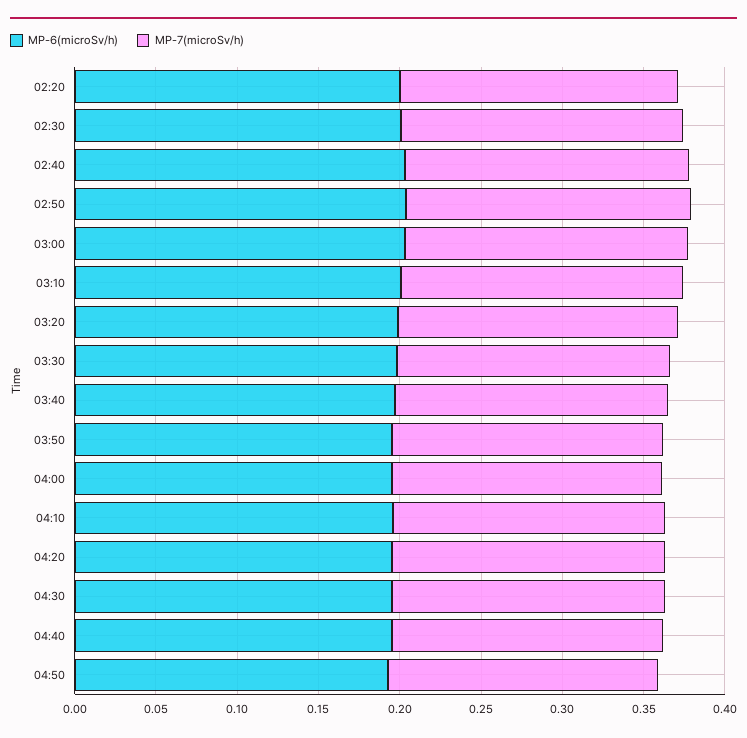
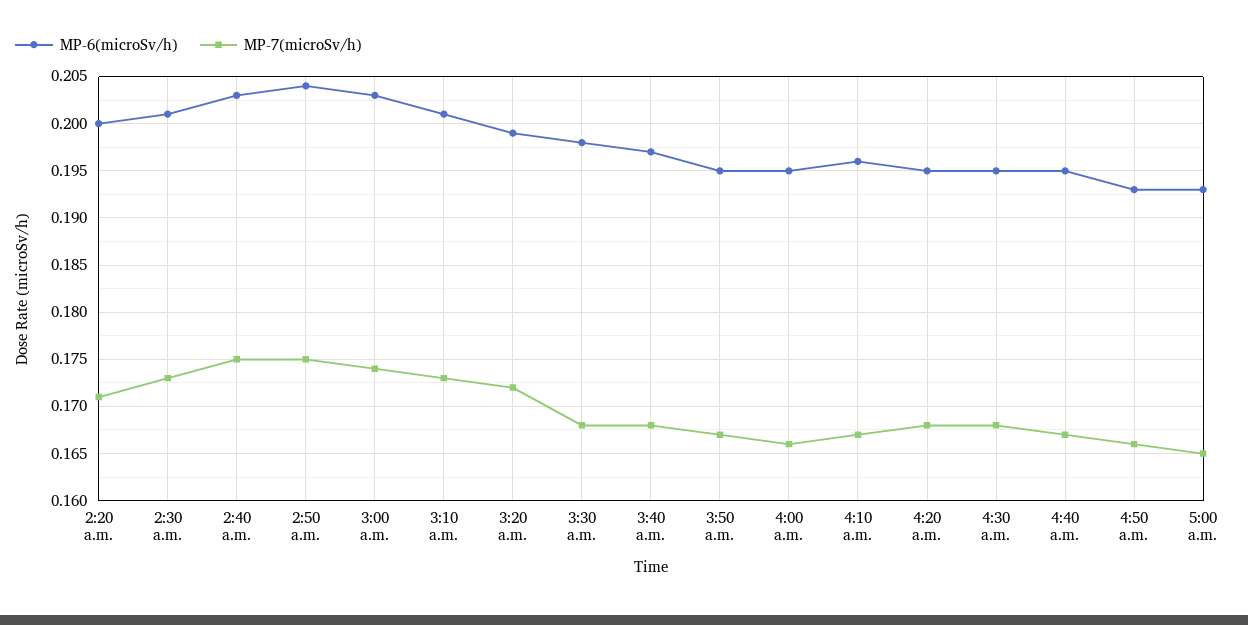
MP-6(microSv/h), 5:00 a.m.: none -> 0.193
MP-7(microSv/h), 5:00 a.m.: none -> 0.165

